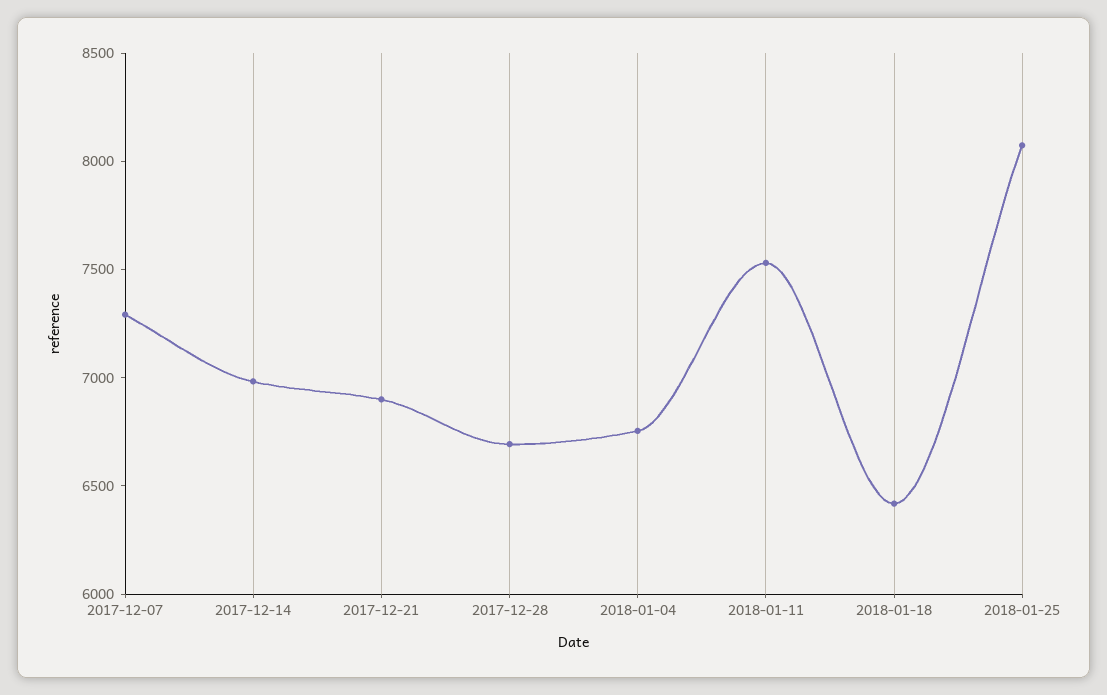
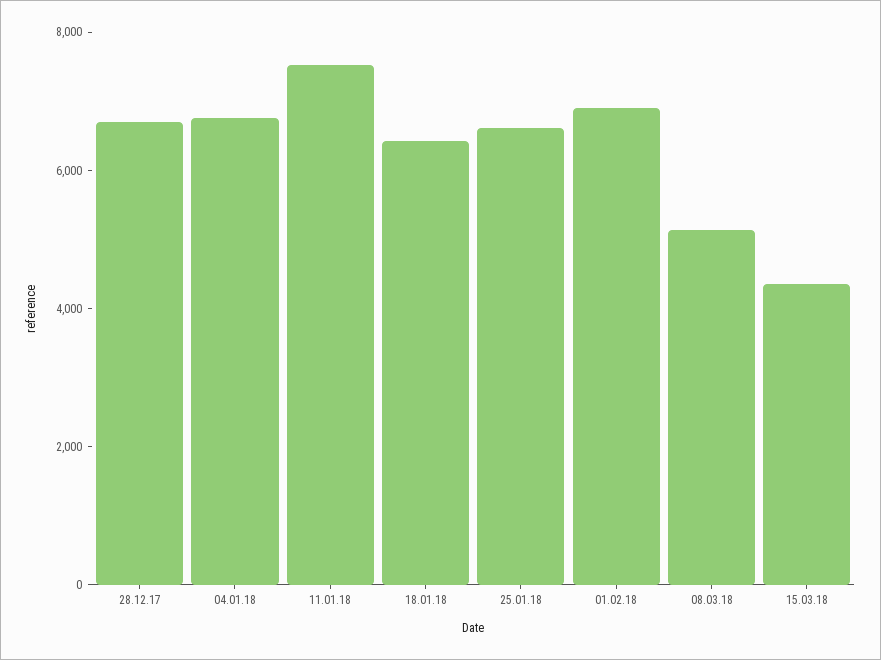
2017-12-07: 7300 -> none
2017-12-14: 7000 -> none
2017-12-21: 6900 -> none
2018-01-25: 8100 -> 6500
01.02.18: none -> 7000
08.03.18: none -> 5000
15.03.18: none -> 4500

